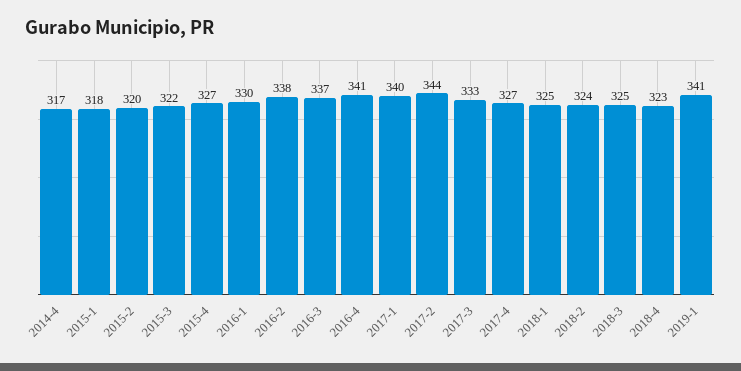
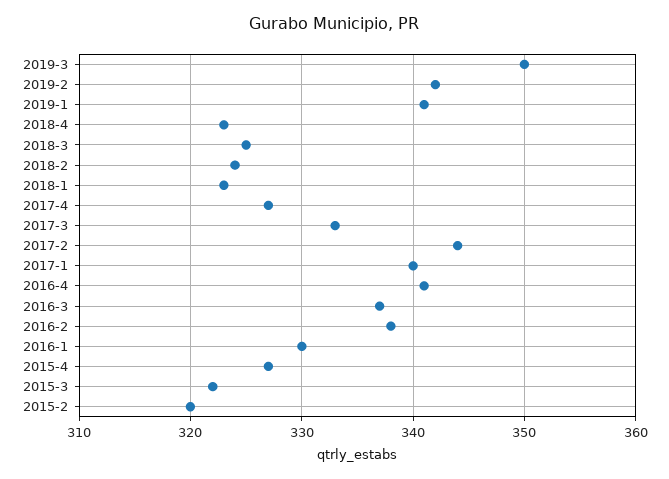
2014-4: 317 -> none
2015-1: 318 -> none
2018-1: 325 -> 323
2019-3: none -> 350
2019-2: none -> 342

